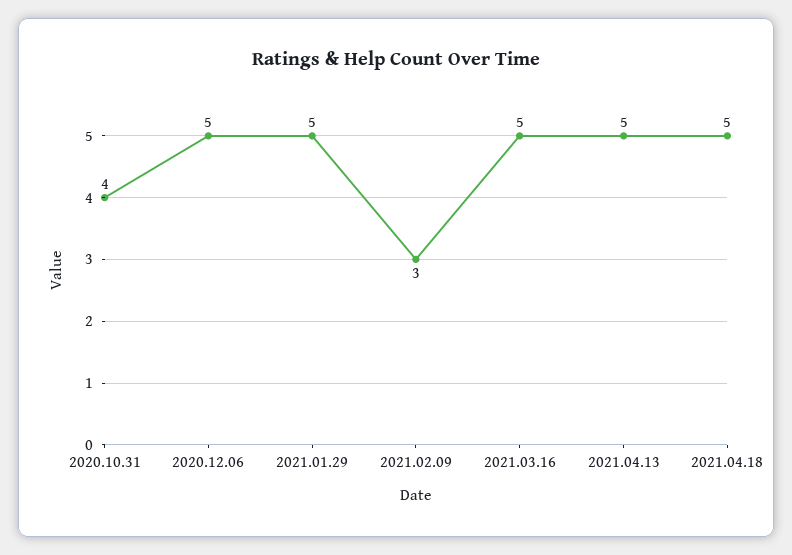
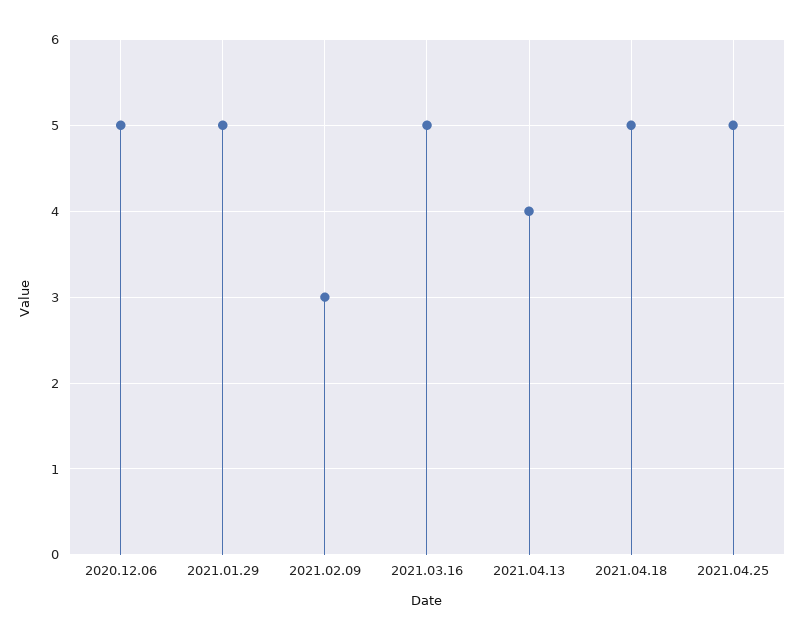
2020.10.31: 4 -> none
2021.04.13: 5 -> 4
2021.04.25: none -> 5

